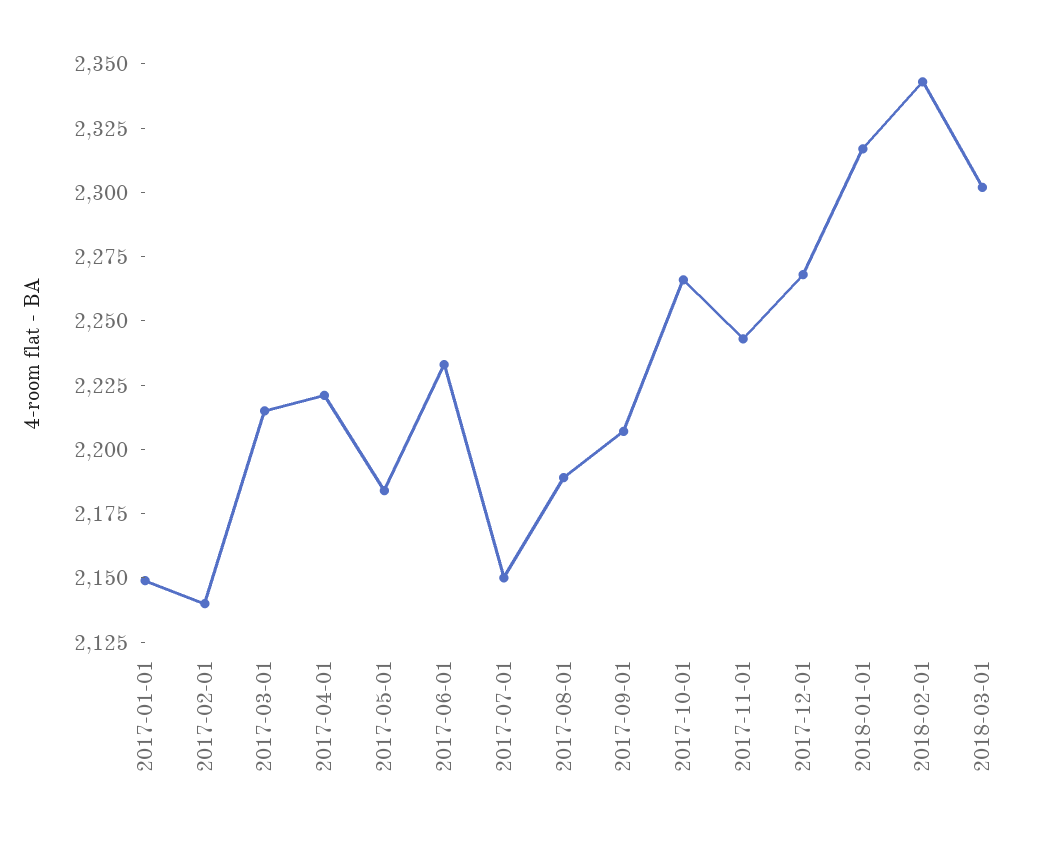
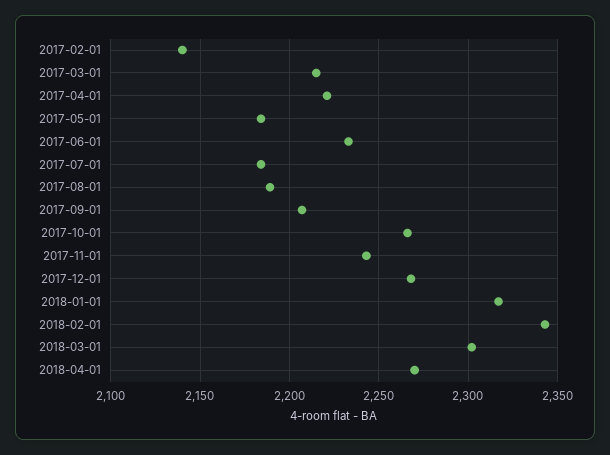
2017-01-01: 2150 -> none
2017-07-01: 2150 -> 2185
2018-04-01: none -> 2270

